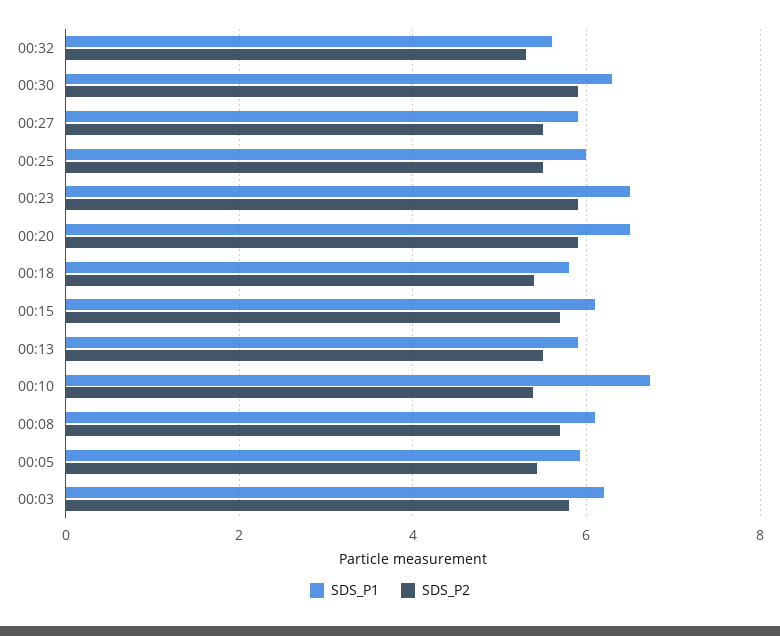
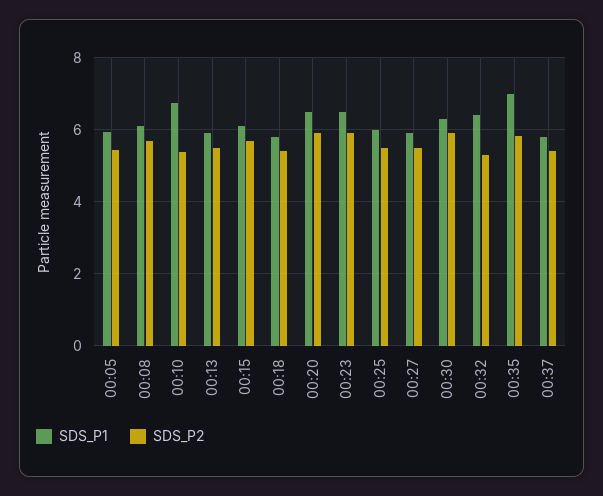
SDS_P1, 00:32: 5.6 -> 6.4
SDS_P1, 00:03: 6.2 -> none
SDS_P2, 00:03: 5.8 -> none
SDS_P1, 00:35: none -> 7
SDS_P2, 00:35: none -> 5.8
SDS_P1, 00:37: none -> 5.8
SDS_P2, 00:37: none -> 5.4

